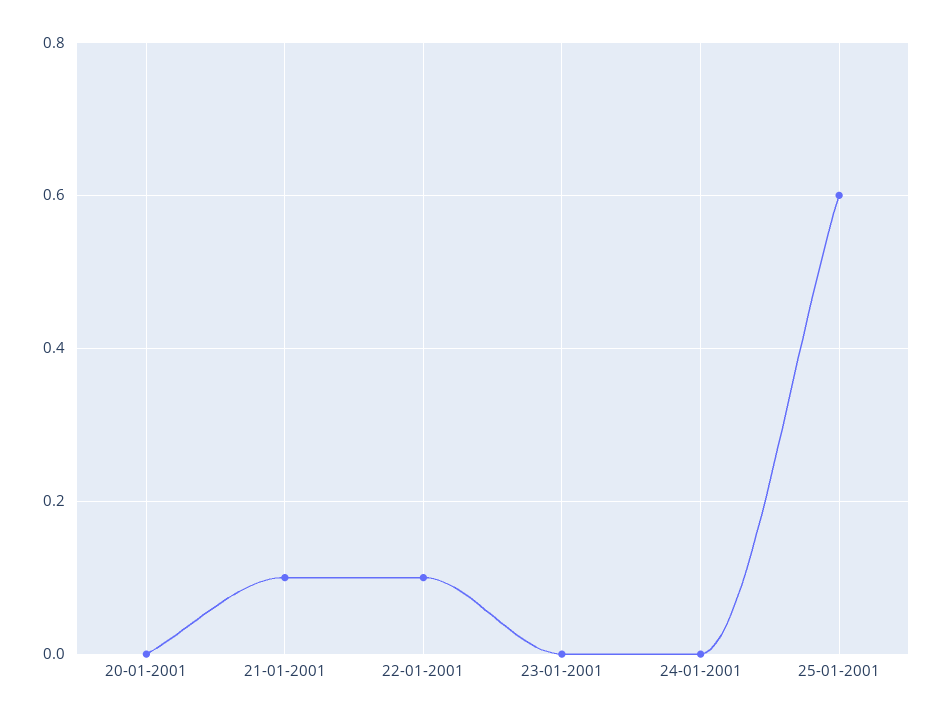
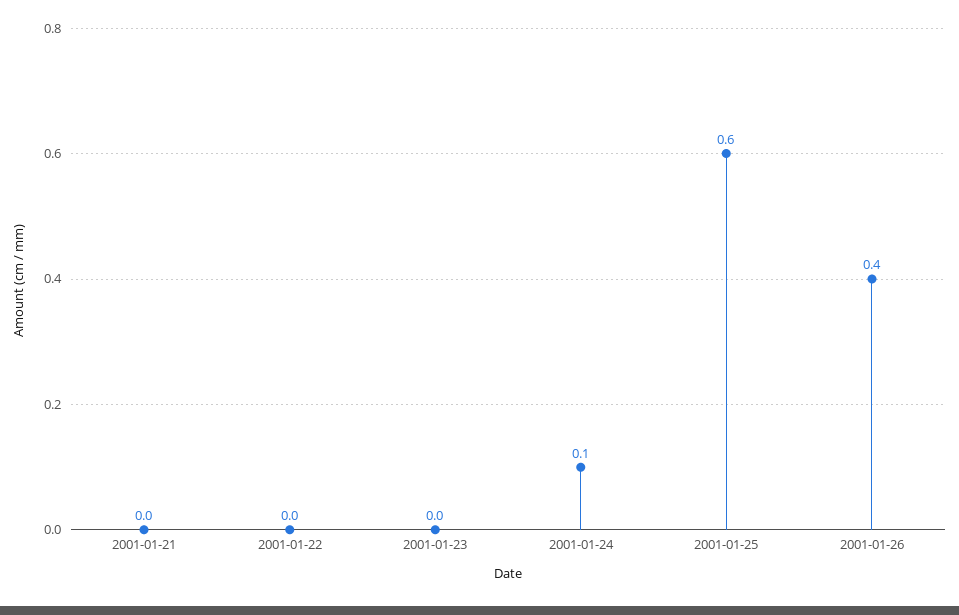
20-01-2001: 0 -> none
21-01-2001: 0.1 -> 0
22-01-2001: 0.1 -> 0
24-01-2001: 0 -> 0.1
2001-01-26: none -> 0.4

